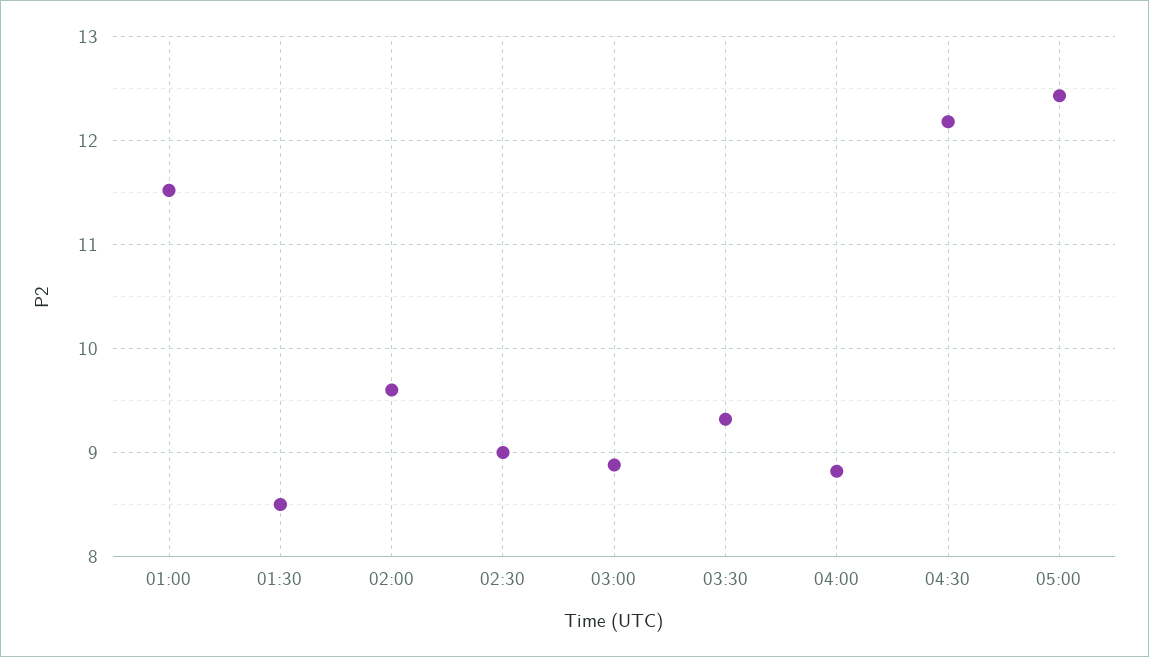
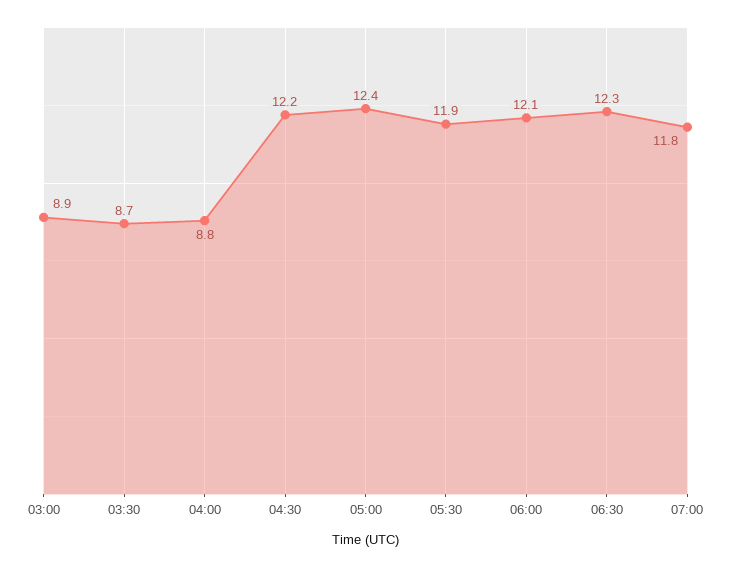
01:00: 11.5 -> none
01:30: 8.5 -> none
02:00: 9.6 -> none
02:30: 9 -> none
03:30: 9.3 -> 8.7
05:30: none -> 11.9
06:00: none -> 12.1
06:30: none -> 12.3
07:00: none -> 11.8

